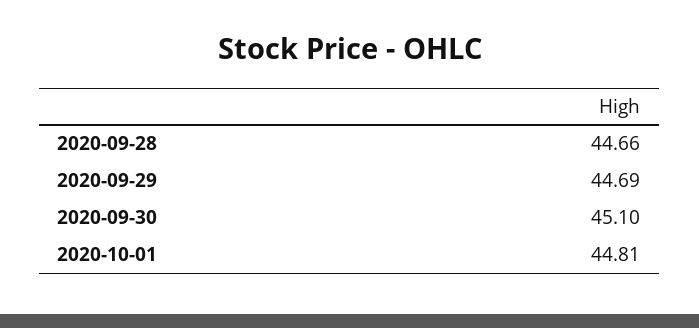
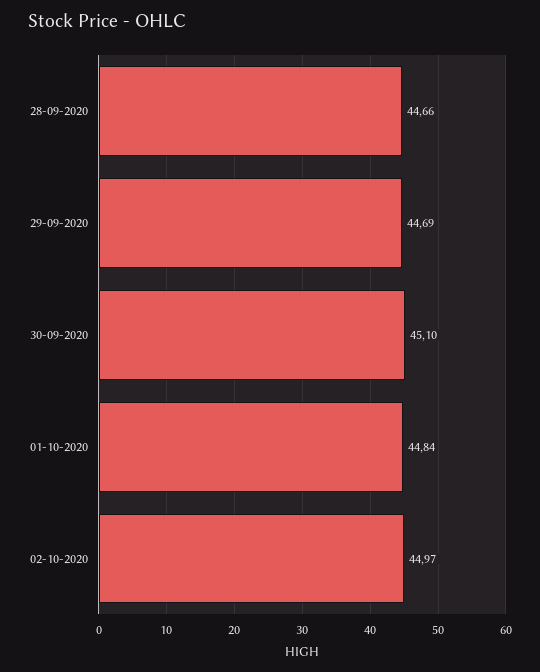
2020-10-01: 44.81 -> 44.84
02-10-2020: none -> 44.97

